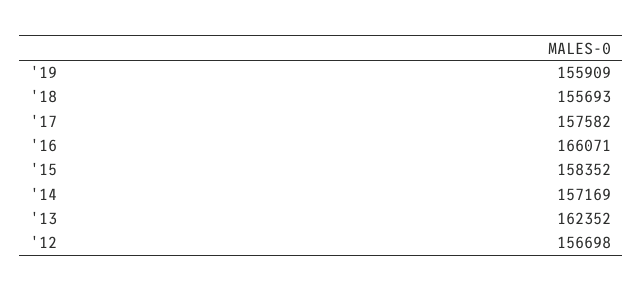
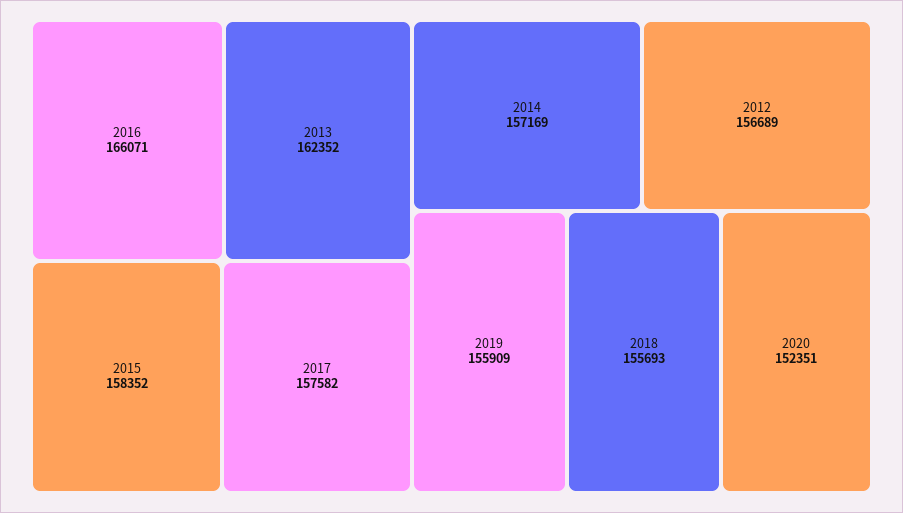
'12: 156698 -> 156689
2020: none -> 152351

